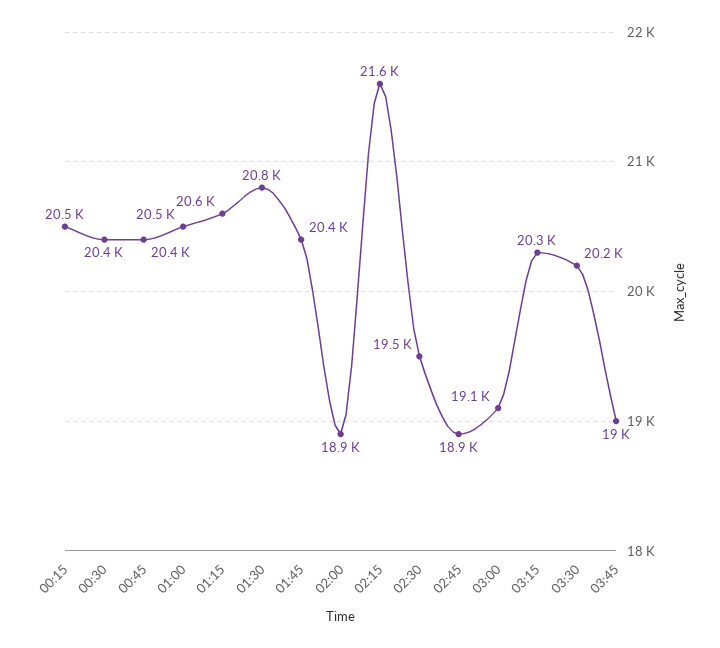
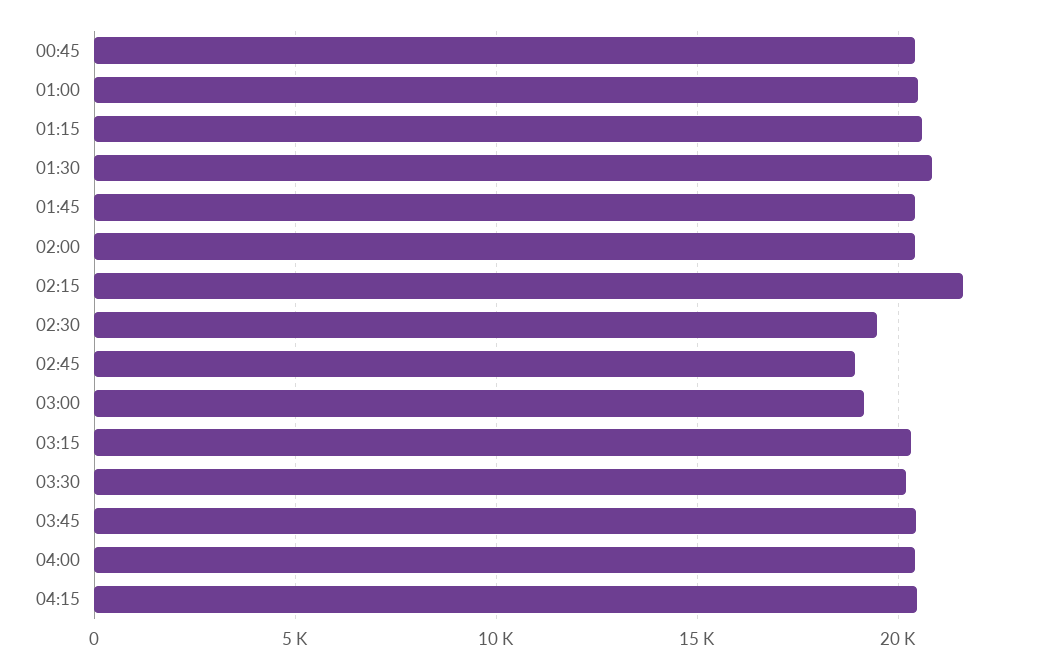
00:15: 20500 -> none
00:30: 20400 -> none
02:00: 18900 -> 20500
03:45: 19000 -> 20500
04:00: none -> 20500
04:15: none -> 20500

